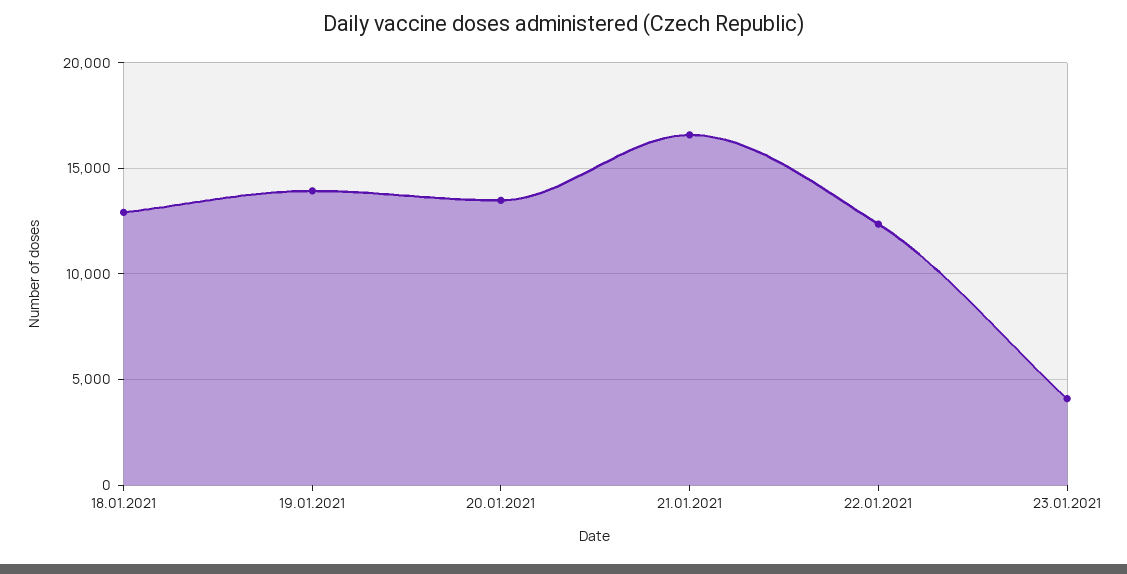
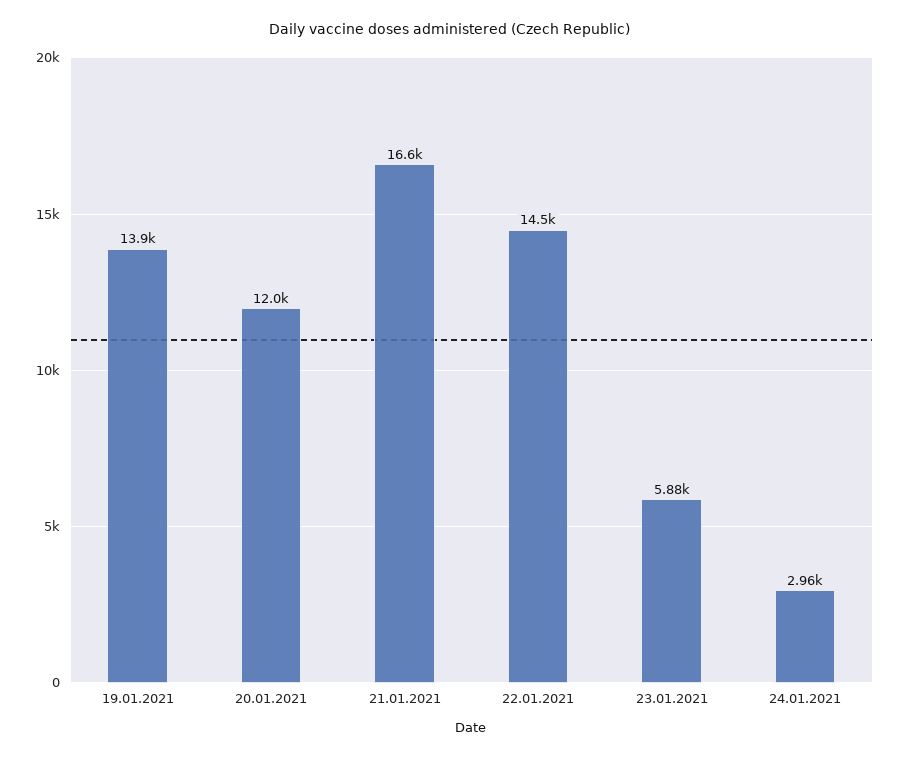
18.01.2021: 13000 -> none
20.01.2021: 13500 -> 12000
22.01.2021: 12500 -> 14500
23.01.2021: 4000 -> 5880
24.01.2021: none -> 2960

